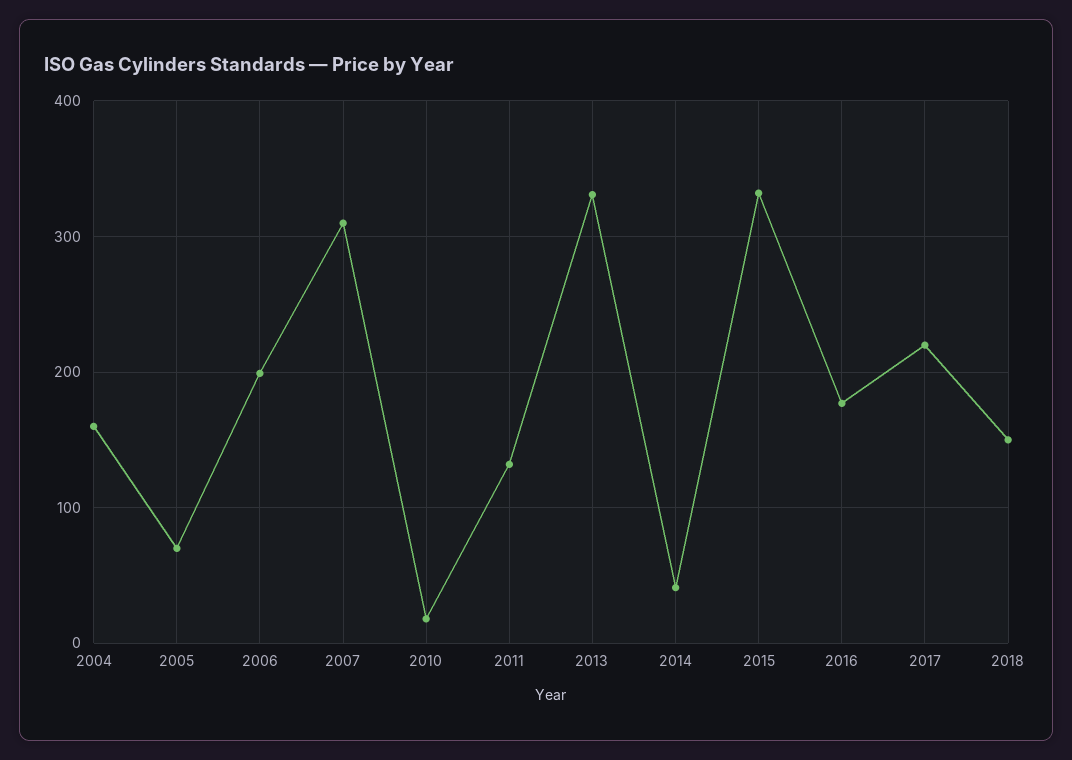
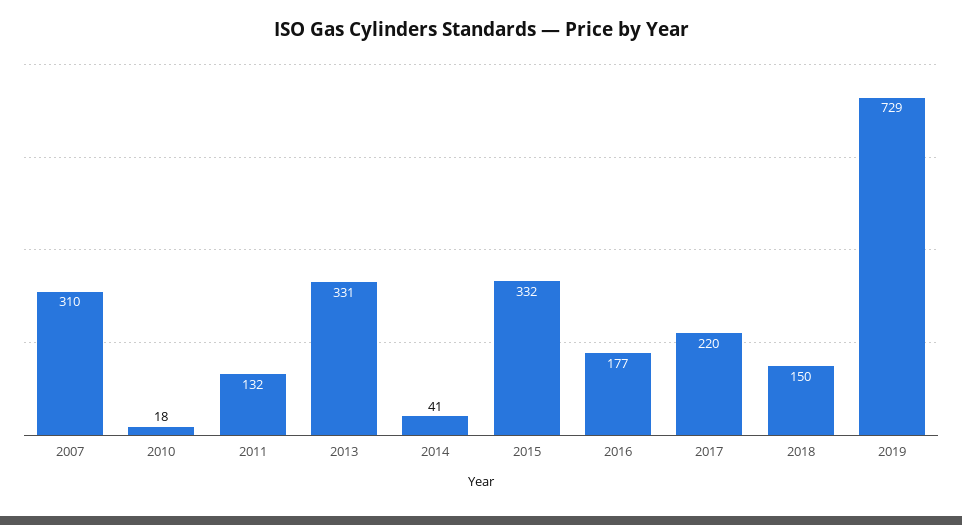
2004: 160 -> none
2005: 70 -> none
2006: 200 -> none
2019: none -> 729

